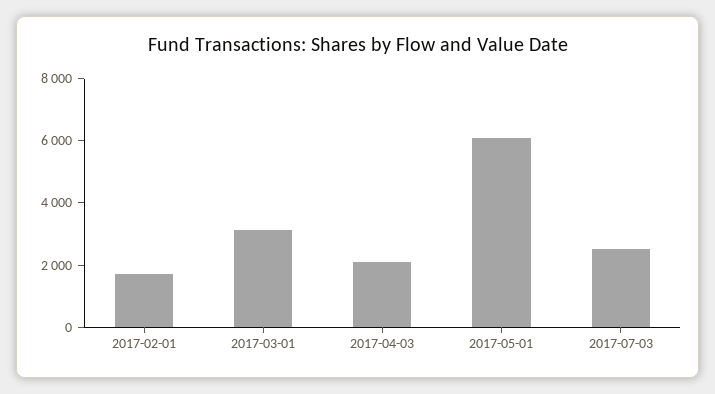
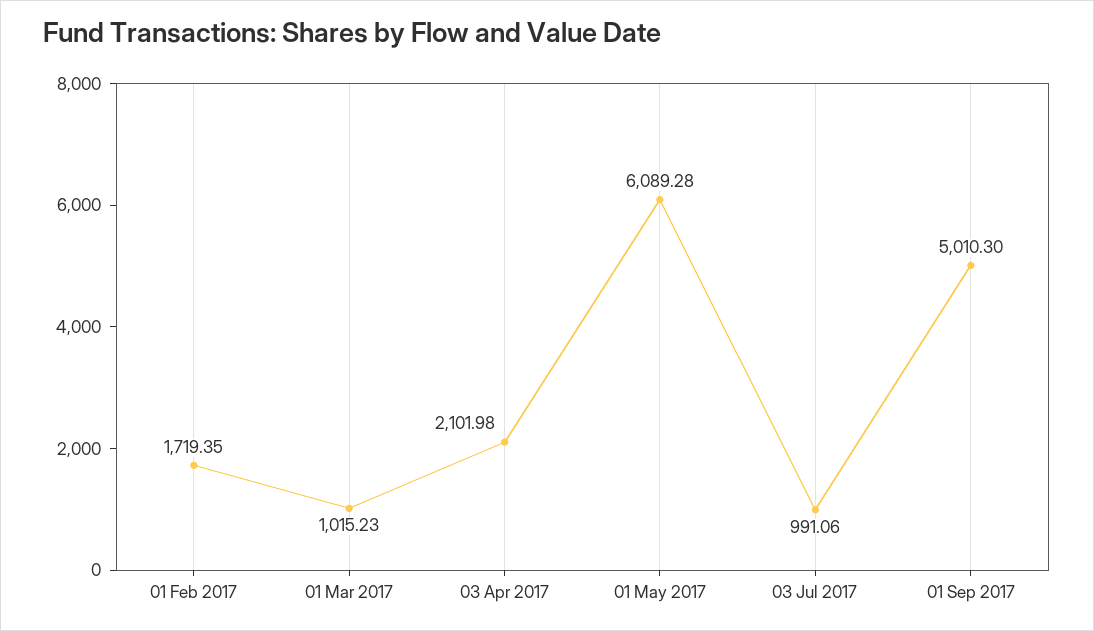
2017-03-01: 3000 -> 1015.23
2017-07-03: 2500 -> 991.06
01 Sep 2017: none -> 5010.3

